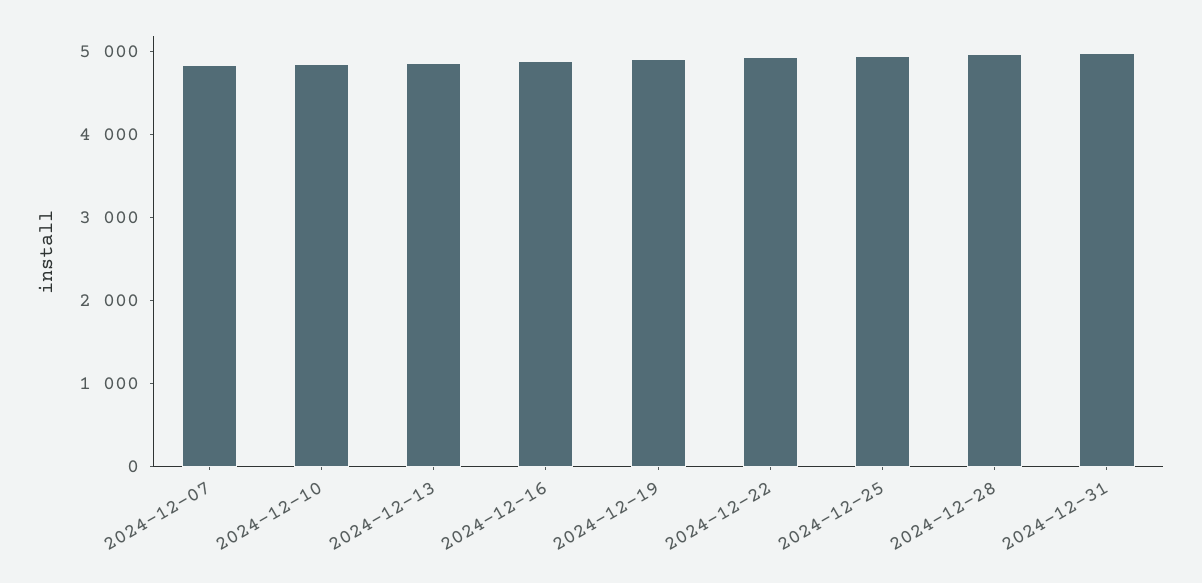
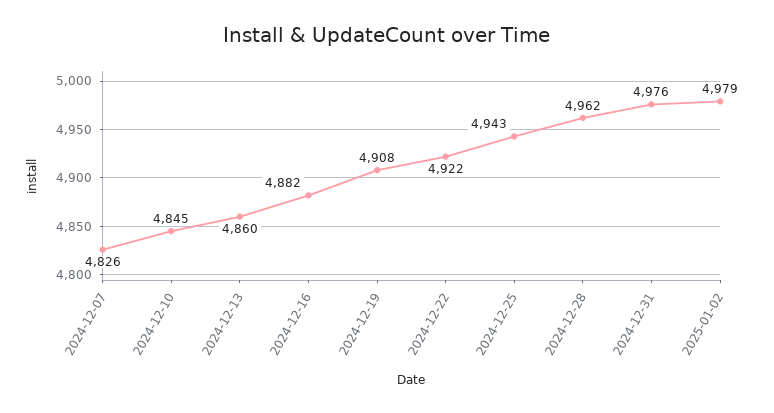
2025-01-02: none -> 4979

